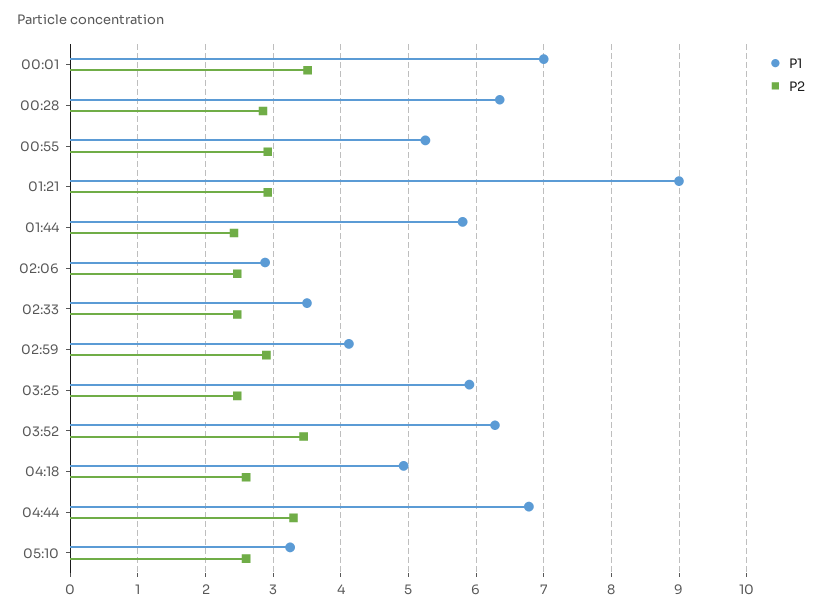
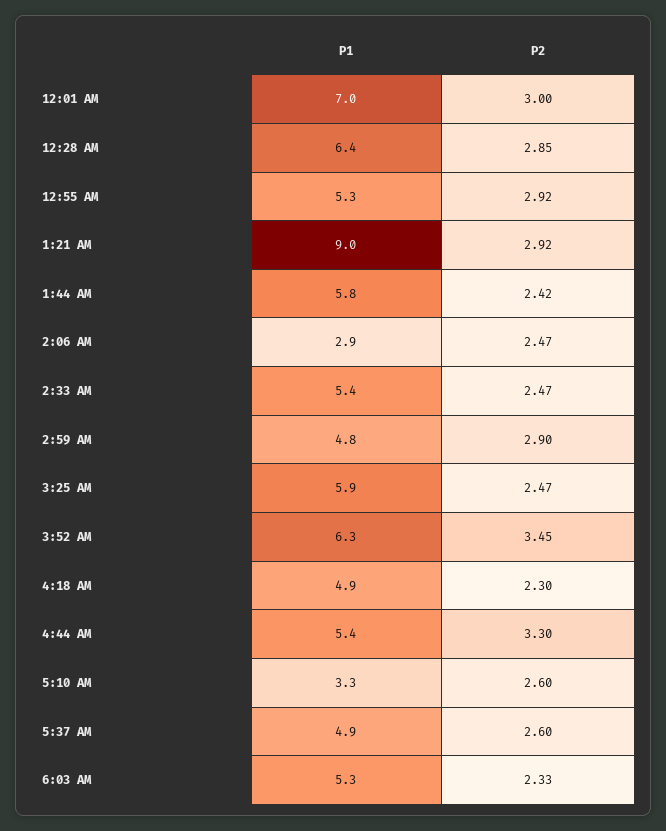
P2, 00:01: 3.5 -> 3
P1, 02:33: 3.5 -> 5.4
P1, 02:59: 4.1 -> 4.8
P2, 04:18: 2.6 -> 2.3
P1, 04:44: 6.8 -> 5.4
P1, 5:37 AM: none -> 4.9
P2, 5:37 AM: none -> 2.6
P1, 6:03 AM: none -> 5.3
P2, 6:03 AM: none -> 2.33

